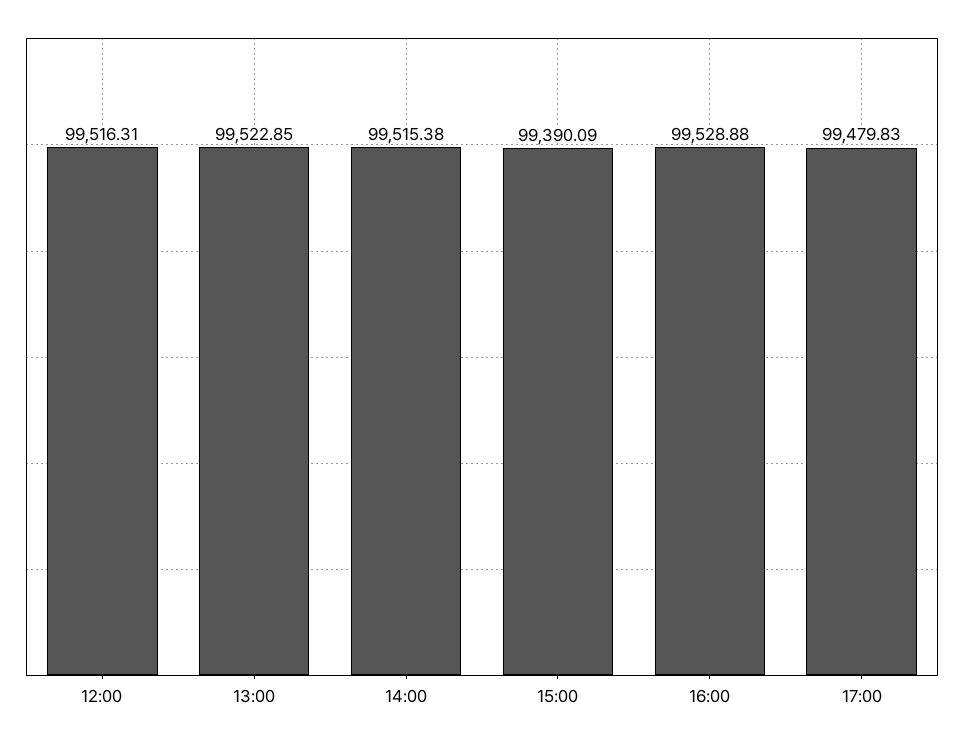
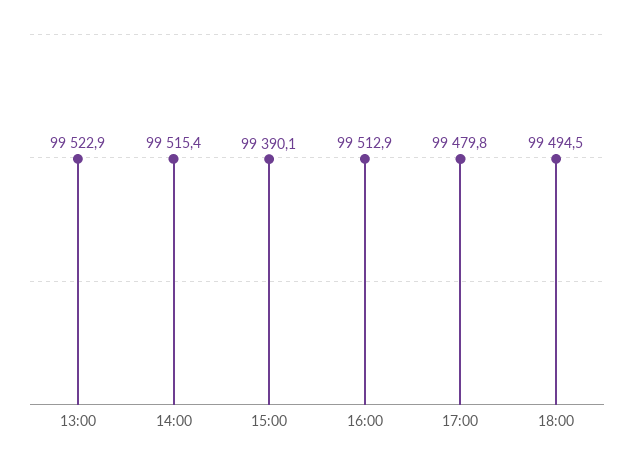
12:00: 99516.31 -> none
16:00: 99528.88 -> 99512.9
18:00: none -> 99494.5

